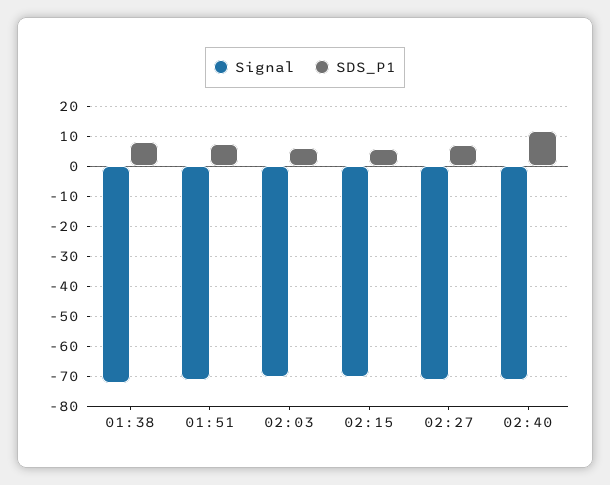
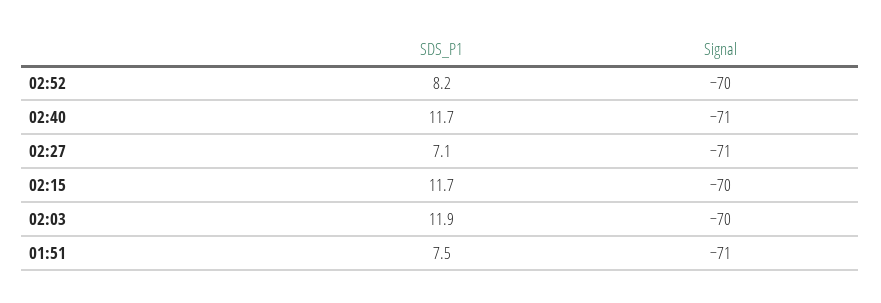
Signal, 01:38: -72 -> none
SDS_P1, 01:38: 8 -> none
SDS_P1, 02:03: 6 -> 11.9
SDS_P1, 02:15: 6 -> 11.7
SDS_P1, 02:52: none -> 8.2
Signal, 02:52: none -> -70

